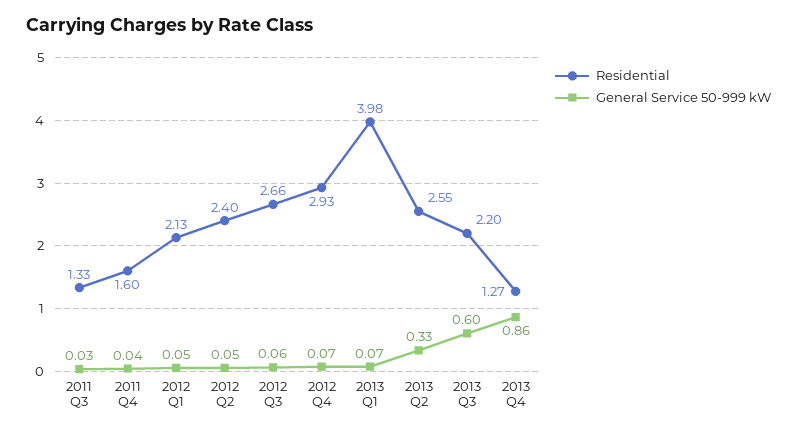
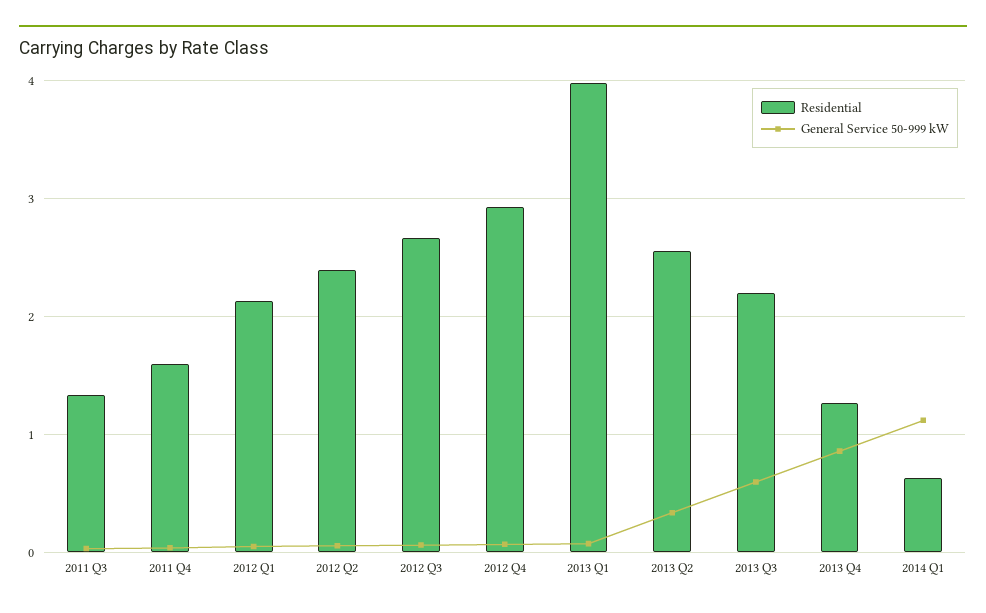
Residential, 2014 Q1: none -> 0.6
General Service 50-999 kW, 2014 Q1: none -> 1.1

